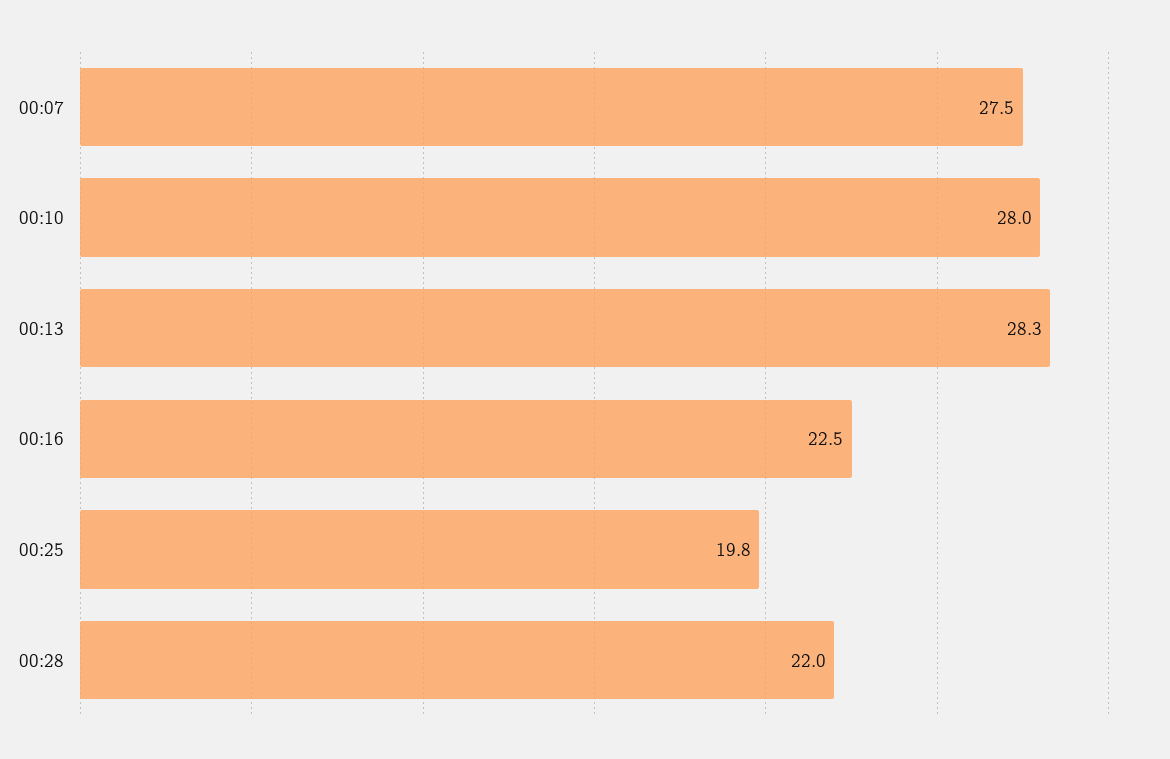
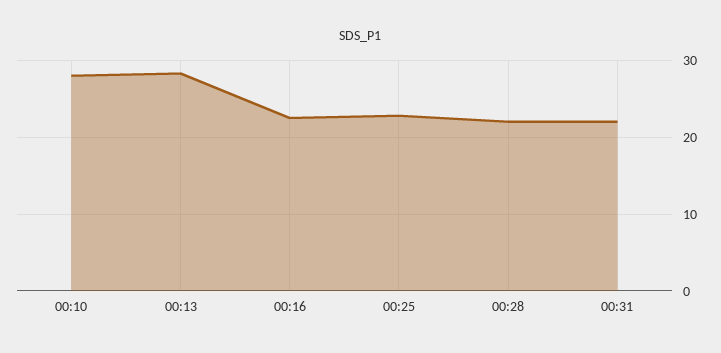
00:07: 27.5 -> none
00:25: 19.8 -> 23
00:31: none -> 22

